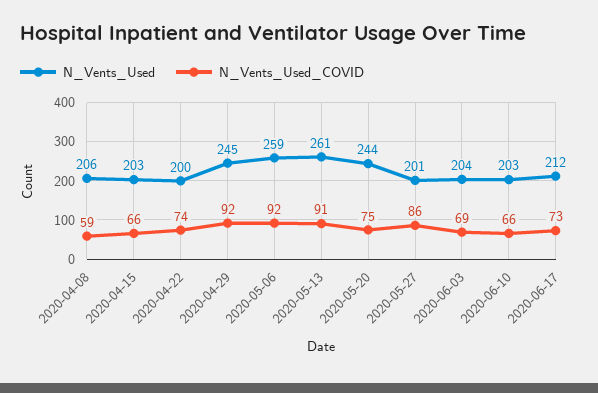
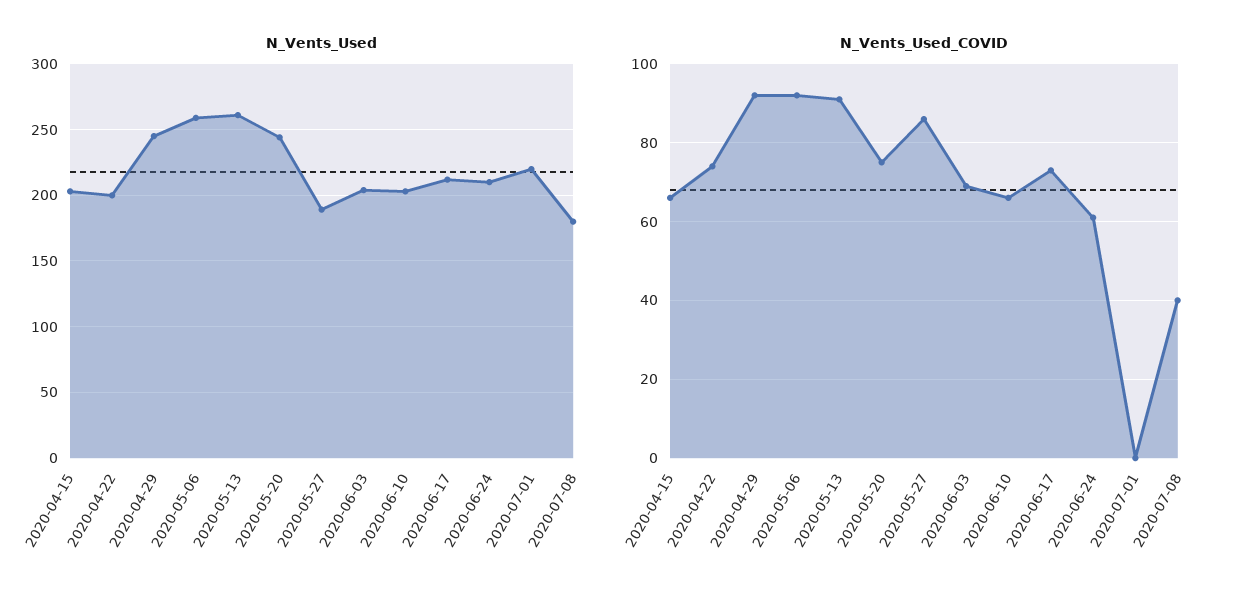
N_Vents_Used, 2020-04-08: 206 -> none
N_Vents_Used_COVID, 2020-04-08: 59 -> none
N_Vents_Used, 2020-05-27: 201 -> 190
N_Vents_Used, 2020-06-24: none -> 210
N_Vents_Used, 2020-07-01: none -> 220
N_Vents_Used, 2020-07-08: none -> 180
N_Vents_Used_COVID, 2020-06-24: none -> 60
N_Vents_Used_COVID, 2020-07-01: none -> 0
N_Vents_Used_COVID, 2020-07-08: none -> 40

